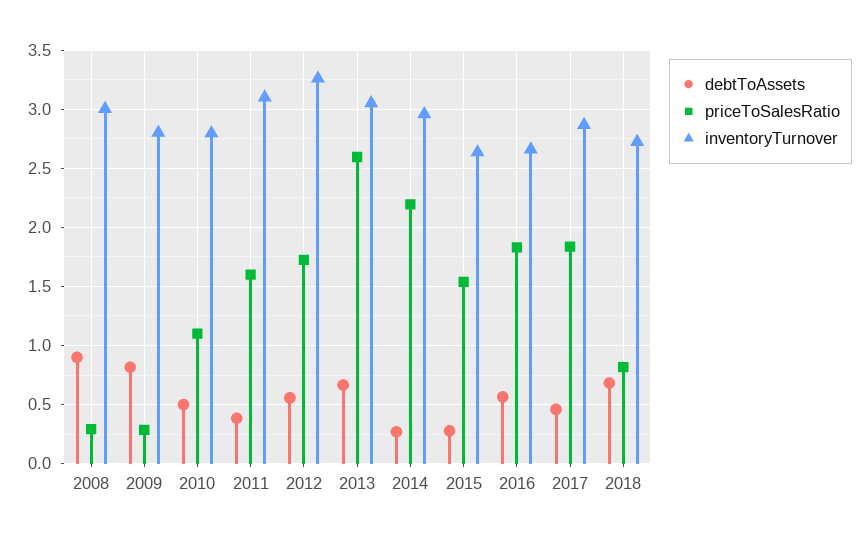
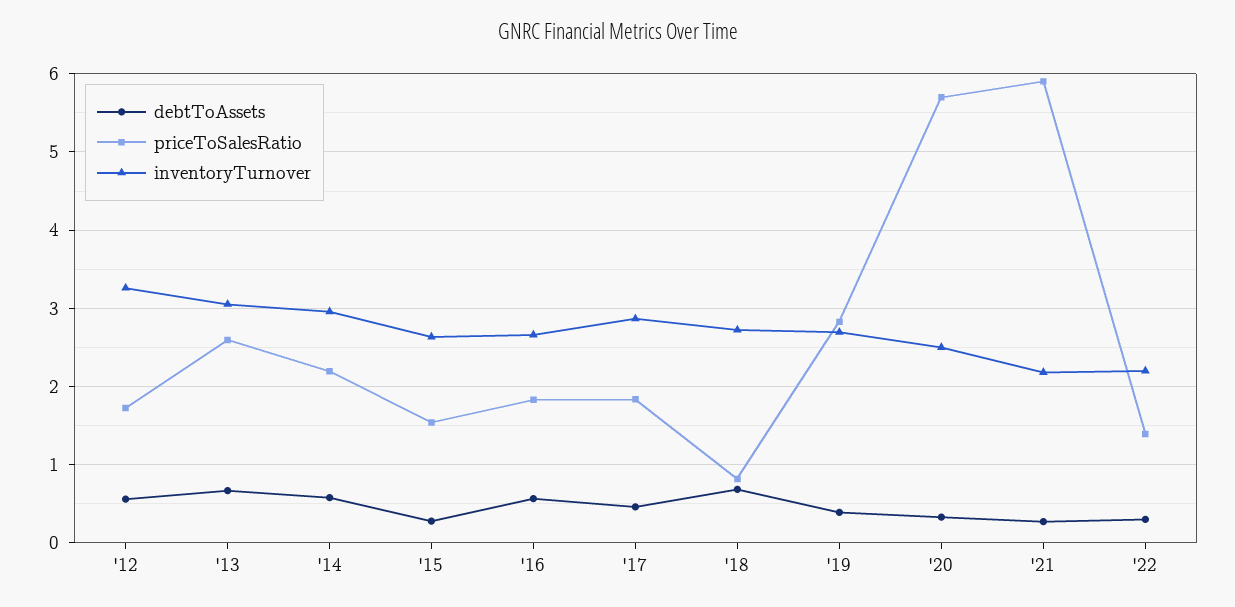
debtToAssets, 2008: 0.9 -> none
priceToSalesRatio, 2008: 0.3 -> none
inventoryTurnover, 2008: 3 -> none
debtToAssets, 2009: 0.8 -> none
priceToSalesRatio, 2009: 0.3 -> none
inventoryTurnover, 2009: 2.8 -> none
debtToAssets, 2010: 0.5 -> none
priceToSalesRatio, 2010: 1.1 -> none
inventoryTurnover, 2010: 2.8 -> none
debtToAssets, 2011: 0.4 -> none
priceToSalesRatio, 2011: 1.6 -> none
inventoryTurnover, 2011: 3.1 -> none
debtToAssets, 2014: 0.3 -> 0.6
debtToAssets, '19: none -> 0.4
priceToSalesRatio, '19: none -> 2.8
inventoryTurnover, '19: none -> 2.7
debtToAssets, '20: none -> 0.3
priceToSalesRatio, '20: none -> 5.7
inventoryTurnover, '20: none -> 2.5
debtToAssets, '21: none -> 0.3
priceToSalesRatio, '21: none -> 5.9
inventoryTurnover, '21: none -> 2.2
debtToAssets, '22: none -> 0.3
priceToSalesRatio, '22: none -> 1.4
inventoryTurnover, '22: none -> 2.2

